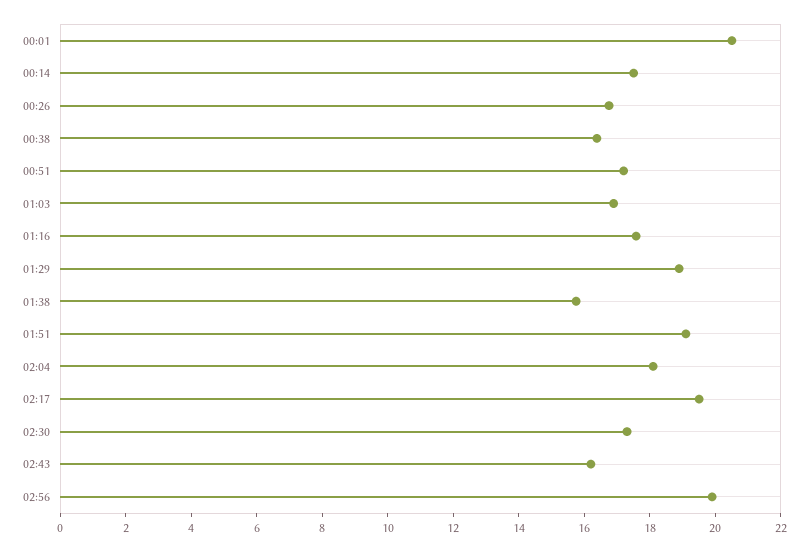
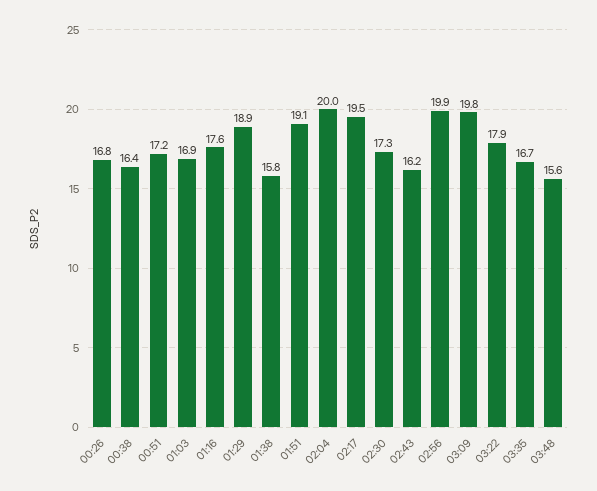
00:01: 20.5 -> none
00:14: 17.5 -> none
02:04: 18 -> 20
03:09: none -> 19.8
03:22: none -> 17.9
03:35: none -> 16.7
03:48: none -> 15.6

